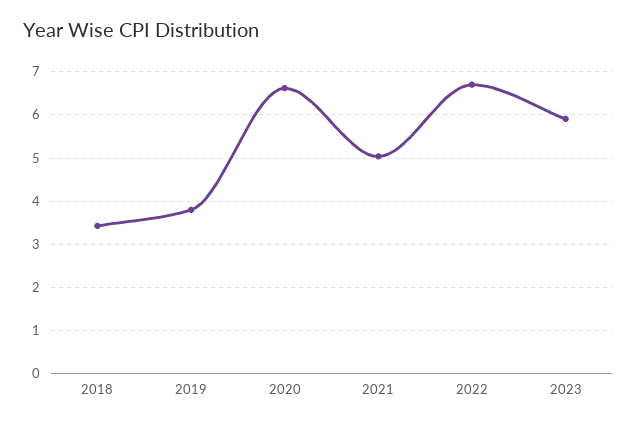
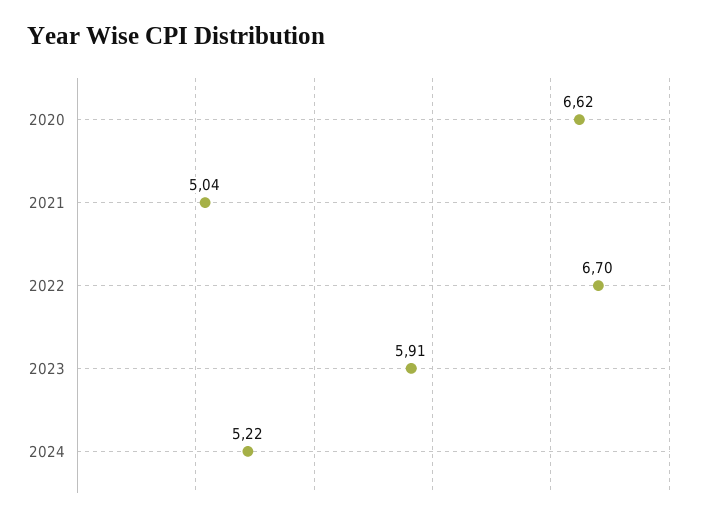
2018: 3.4 -> none
2019: 3.8 -> none
2024: none -> 5.22

